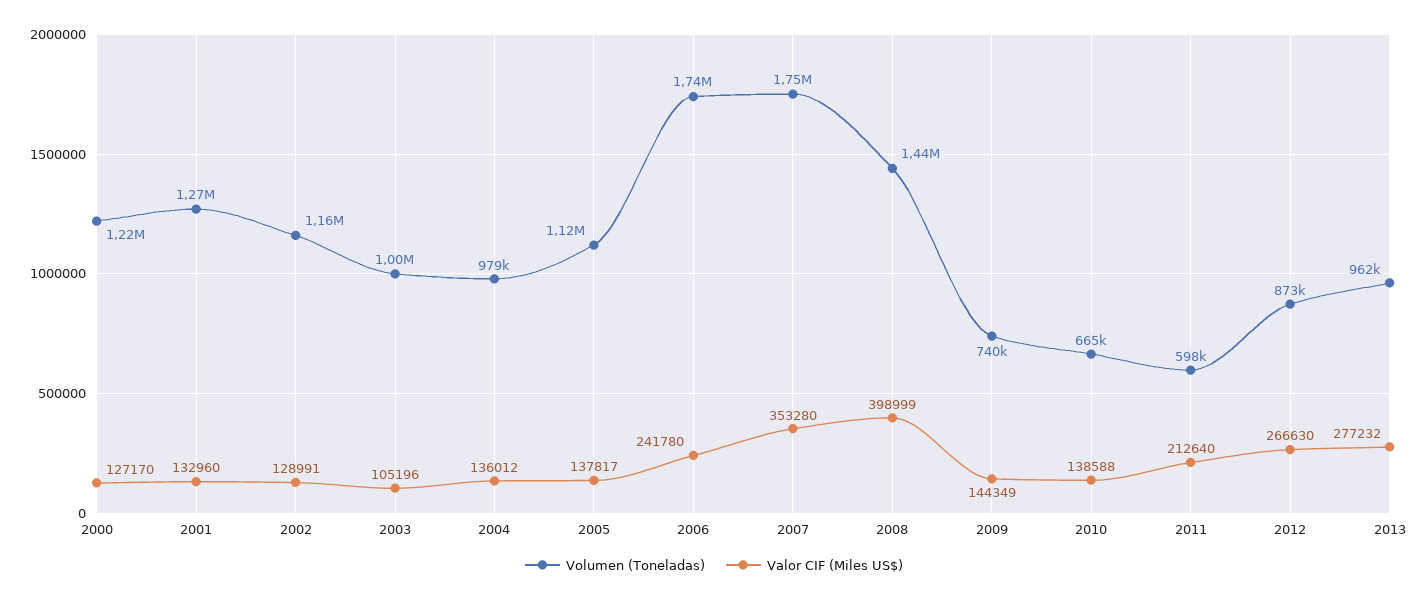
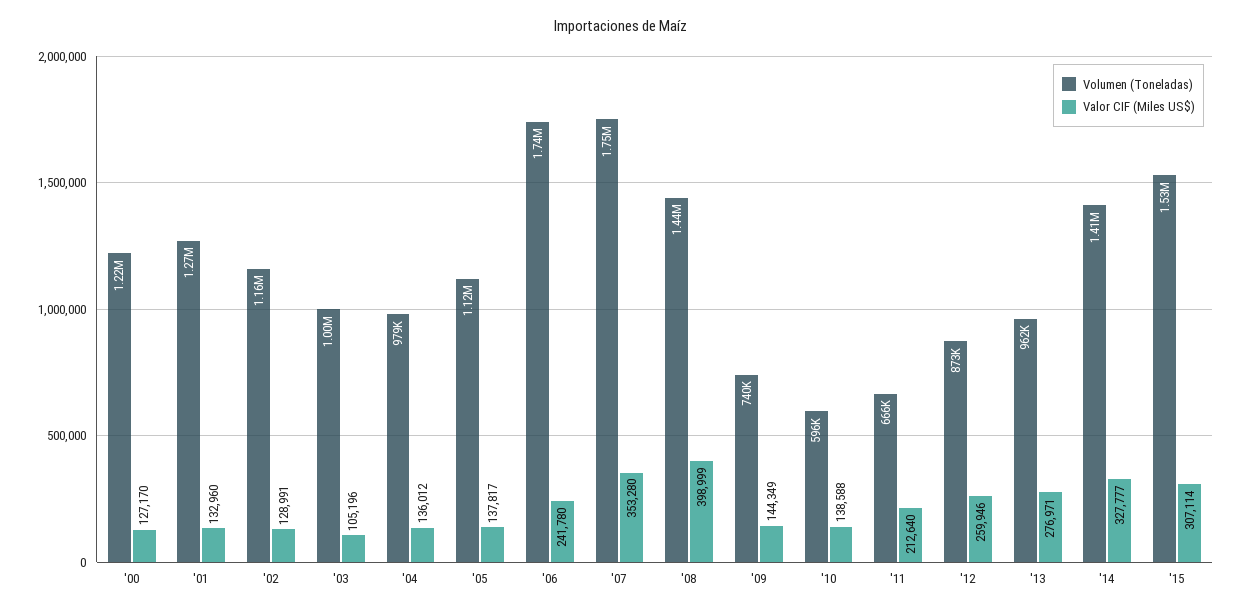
Volumen (Toneladas), 2010: 665000 -> 596000
Volumen (Toneladas), 2011: 598000 -> 666000
Valor CIF (Miles US$), 2012: 266630 -> 259946
Valor CIF (Miles US$), 2013: 277232 -> 276971
Volumen (Toneladas), '14: none -> 1410000
Valor CIF (Miles US$), '14: none -> 327777
Volumen (Toneladas), '15: none -> 1530000
Valor CIF (Miles US$), '15: none -> 307114

